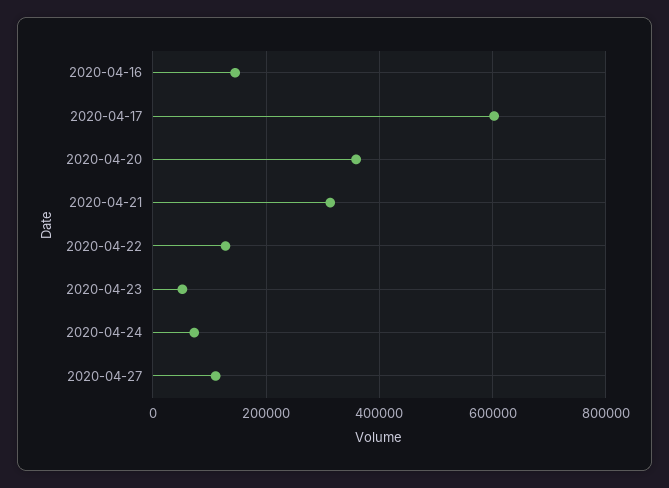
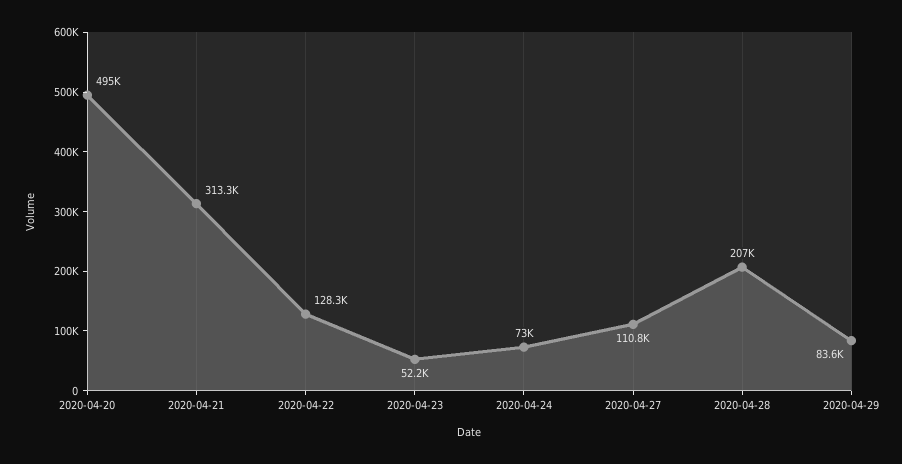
2020-04-16: 140000 -> none
2020-04-17: 600000 -> none
2020-04-20: 360000 -> 495000
2020-04-28: none -> 207000
2020-04-29: none -> 83600

